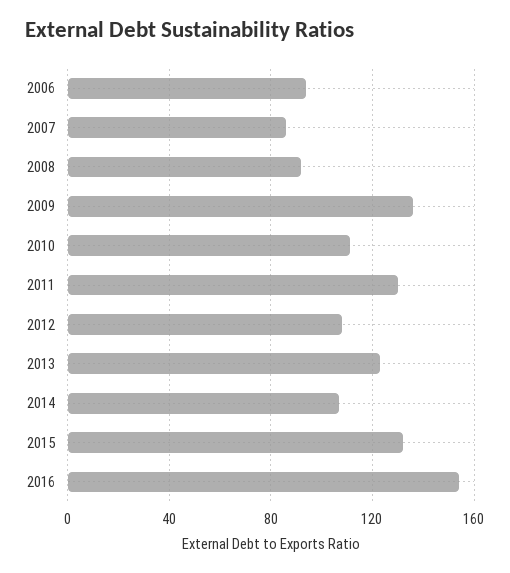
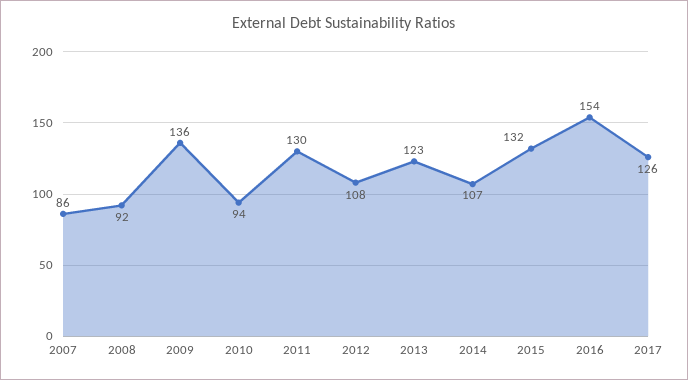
2006: 95 -> none
2010: 110 -> 94
2017: none -> 126

